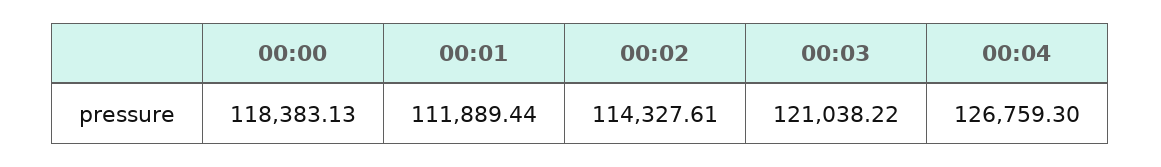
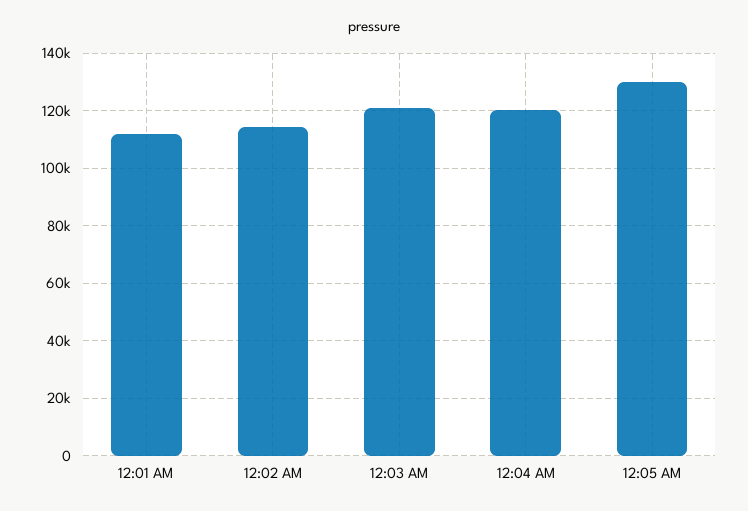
00:00: 118383.13 -> none
00:04: 126759.3 -> 120000
12:05 AM: none -> 130000

